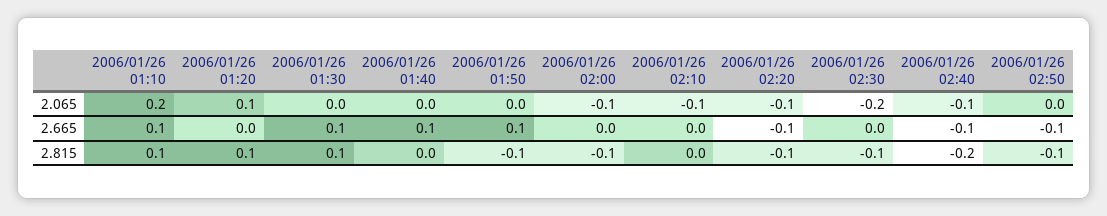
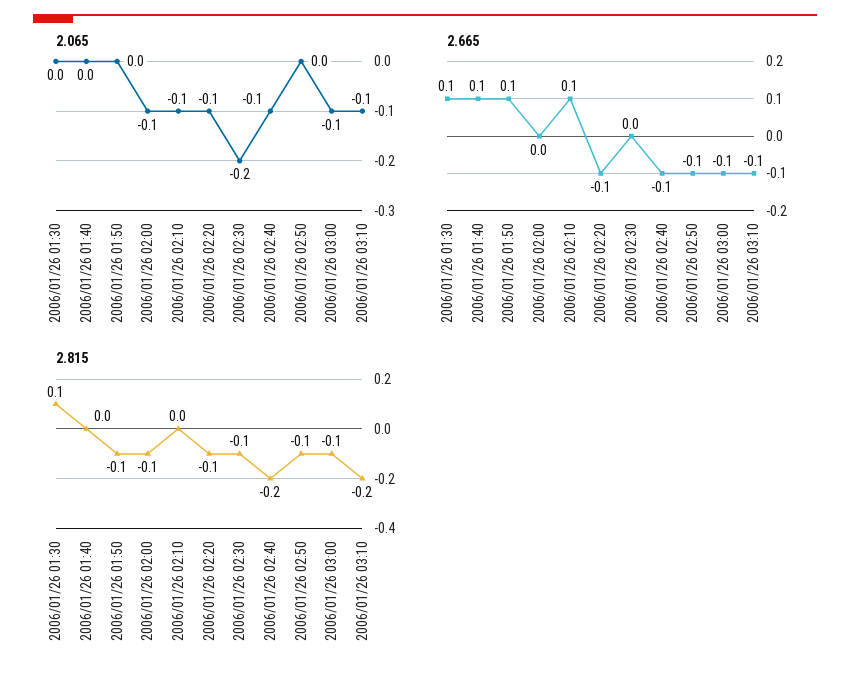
2.065, 2006/01/26 01:10: 0.2 -> none
2.065, 2006/01/26 01:20: 0.1 -> none
2.665, 2006/01/26 01:10: 0.1 -> none
2.665, 2006/01/26 01:20: 0 -> none
2.665, 2006/01/26 02:10: 0 -> 0.1
2.815, 2006/01/26 01:10: 0.1 -> none
2.815, 2006/01/26 01:20: 0.1 -> none
2.065, 2006/01/26 03:00: none -> -0.1
2.065, 2006/01/26 03:10: none -> -0.1
2.665, 2006/01/26 03:00: none -> -0.1
2.665, 2006/01/26 03:10: none -> -0.1
2.815, 2006/01/26 03:00: none -> -0.1
2.815, 2006/01/26 03:10: none -> -0.2

